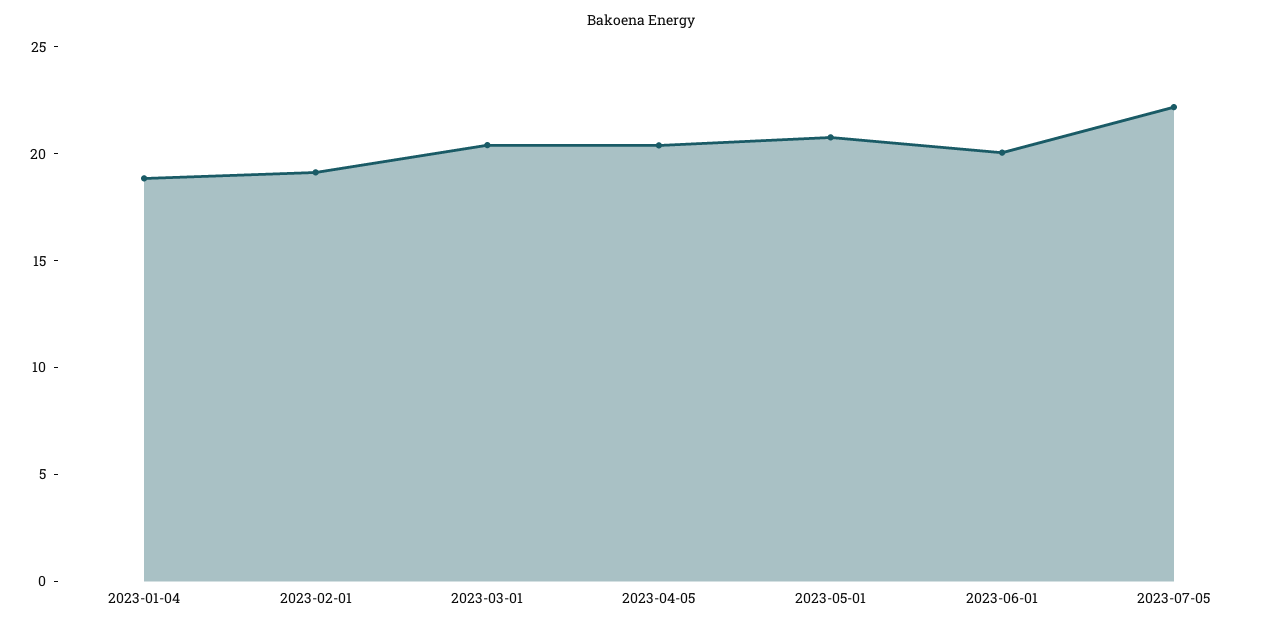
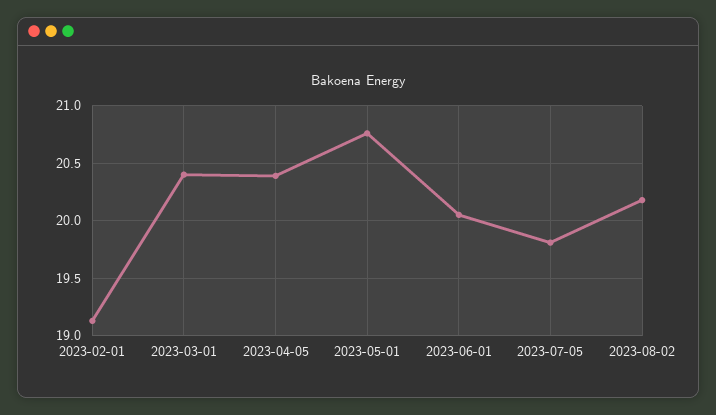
2023-01-04: 19 -> none
2023-07-05: 22 -> 19.8
2023-08-02: none -> 20.2

